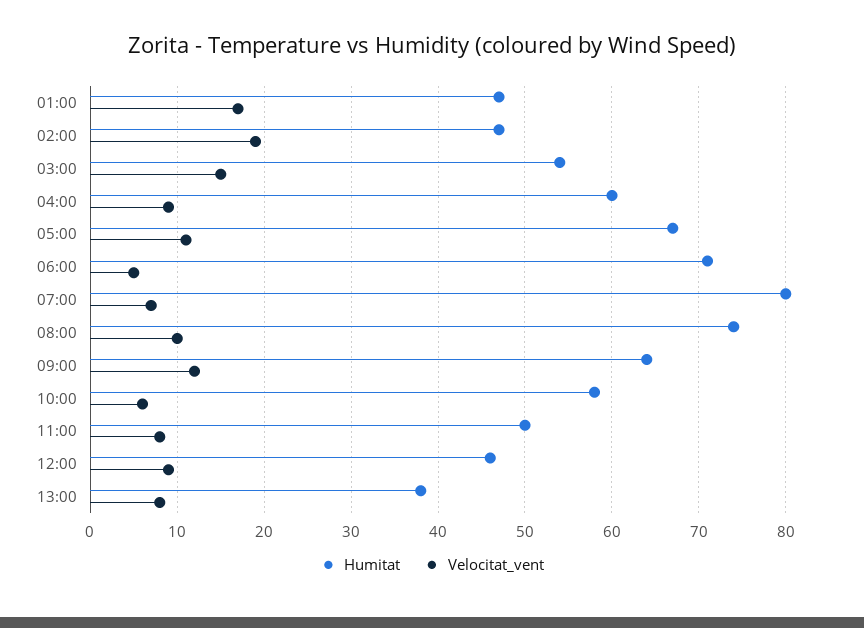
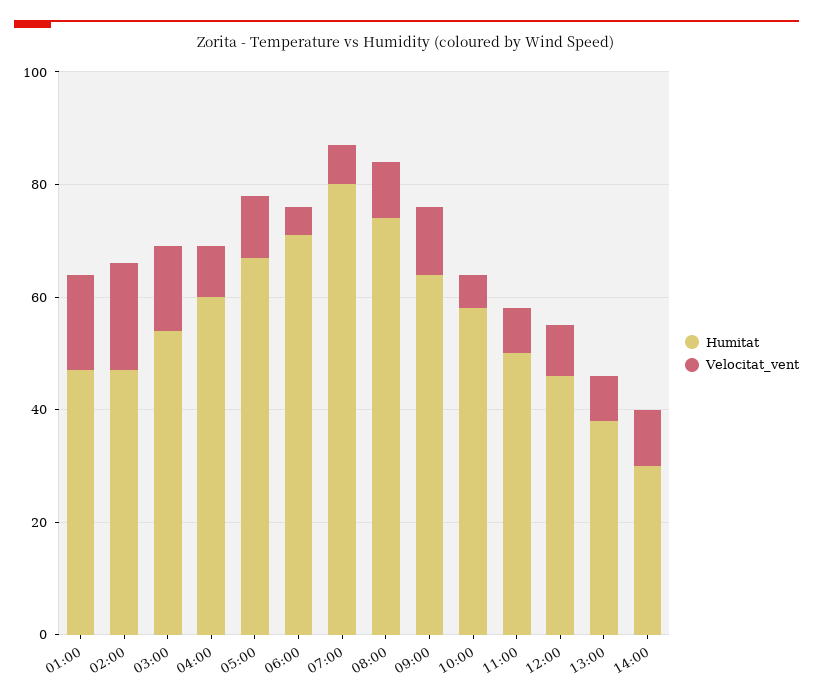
Humitat, 14:00: none -> 30
Velocitat_vent, 14:00: none -> 10

